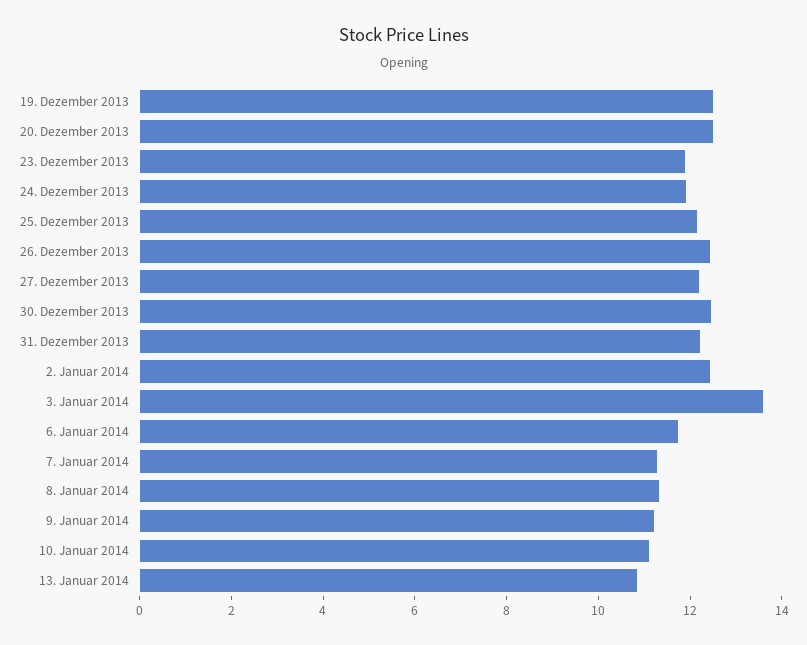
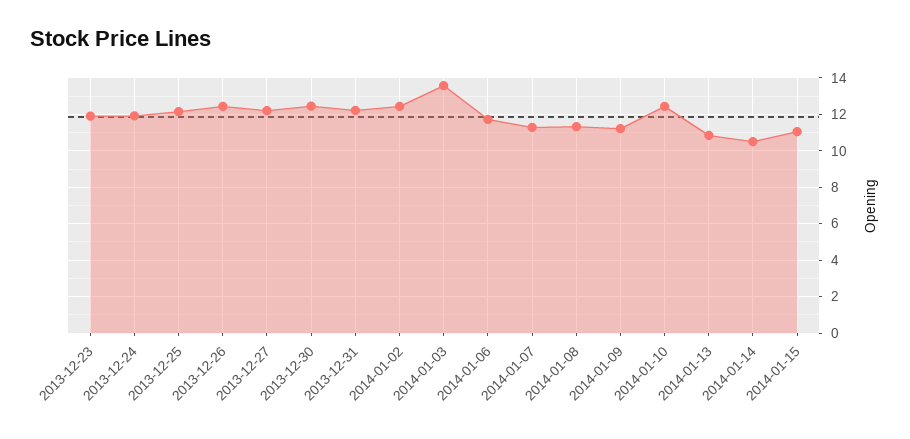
19. Dezember 2013: 12.5 -> none
20. Dezember 2013: 12.5 -> none
10. Januar 2014: 11 -> 12.5
2014-01-14: none -> 10.5
2014-01-15: none -> 11

